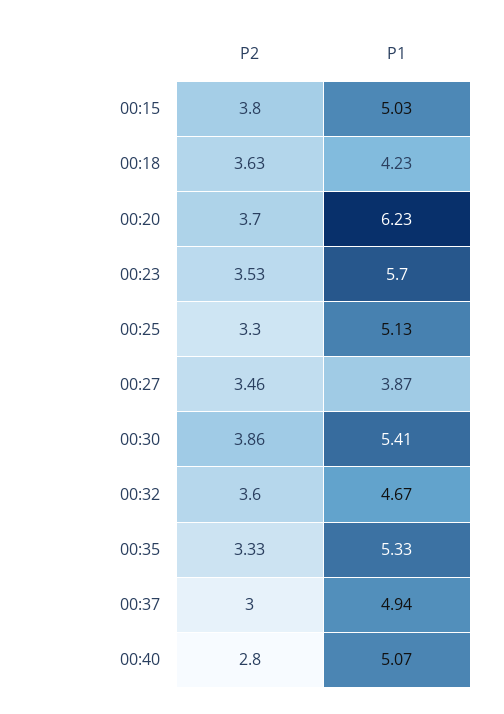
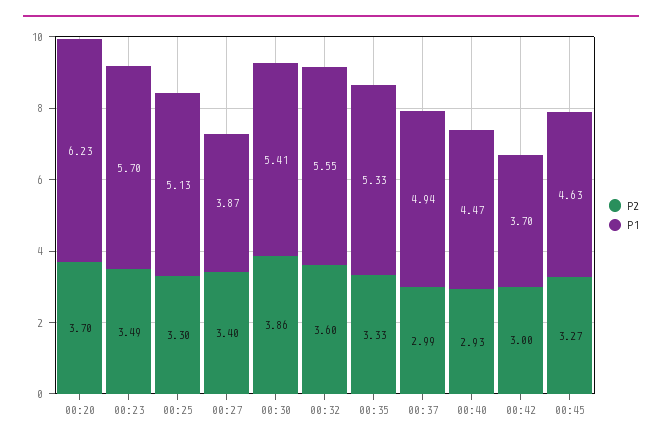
P2, 00:15: 3.8 -> none
P1, 00:15: 5.03 -> none
P2, 00:18: 3.63 -> none
P1, 00:18: 4.23 -> none
P2, 00:23: 3.53 -> 3.49
P2, 00:27: 3.46 -> 3.4
P1, 00:32: 4.67 -> 5.55
P2, 00:37: 3 -> 2.99
P2, 00:40: 2.8 -> 2.93
P1, 00:40: 5.07 -> 4.47
P2, 00:42: none -> 3
P1, 00:42: none -> 3.7
P2, 00:45: none -> 3.27
P1, 00:45: none -> 4.63

